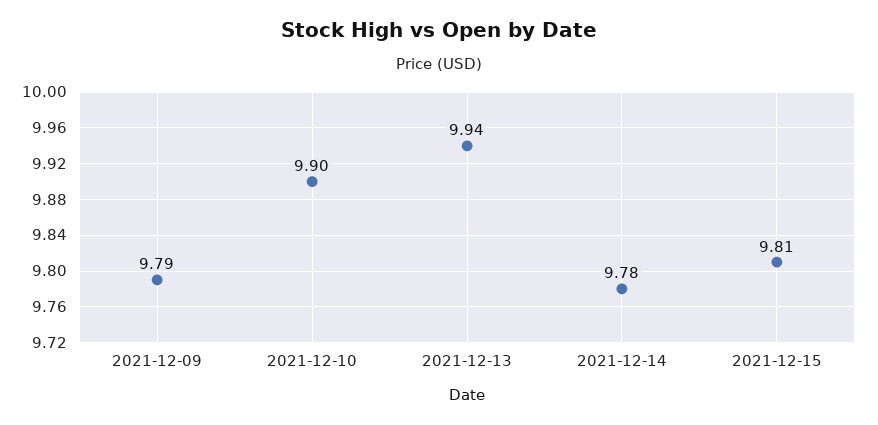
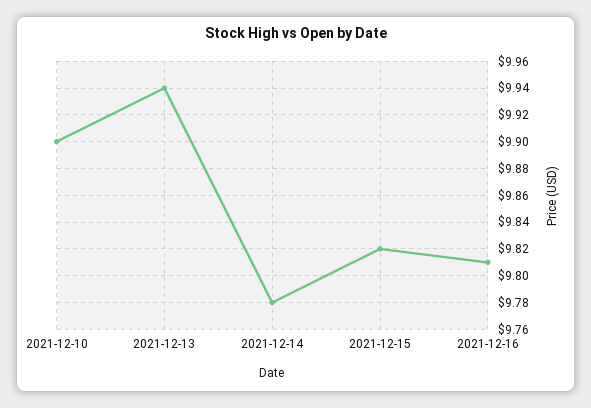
2021-12-09: 9.79 -> none
2021-12-15: 9.81 -> 9.82
2021-12-16: none -> 9.81

